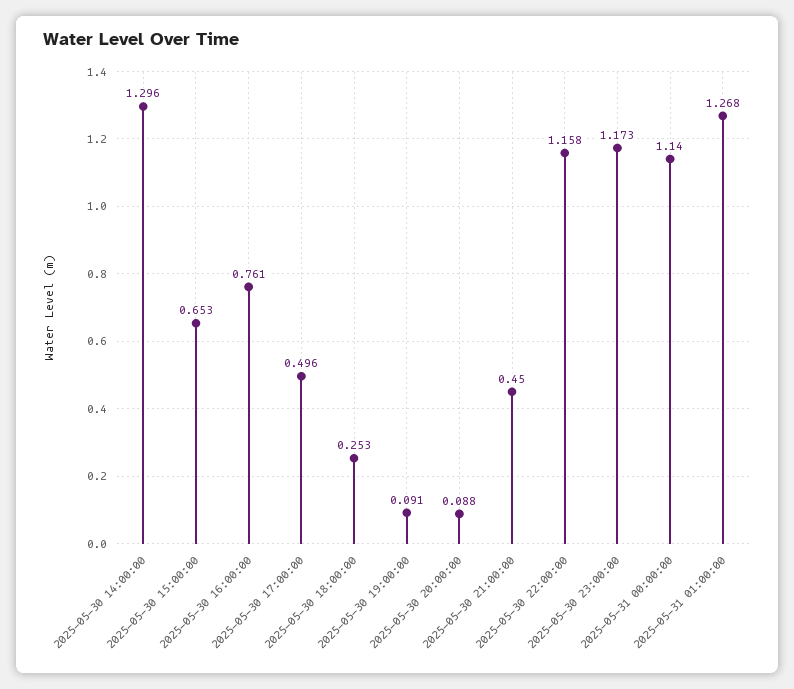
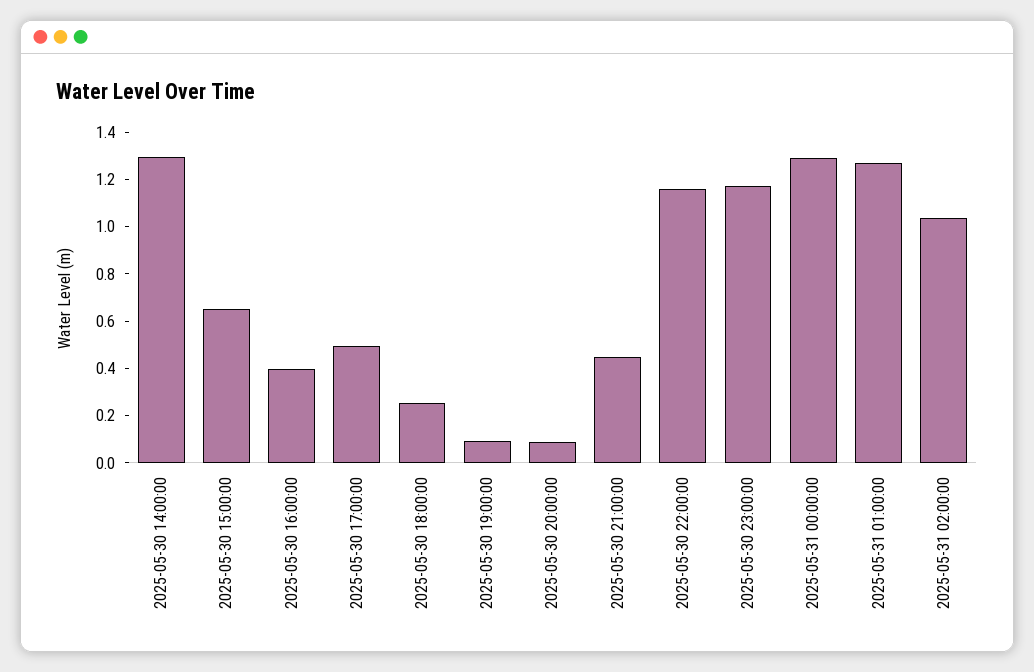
2025-05-30 16:00:00: 0.761 -> 0.4
2025-05-31 00:00:00: 1.14 -> 1.3
2025-05-31 02:00:00: none -> 1.05

